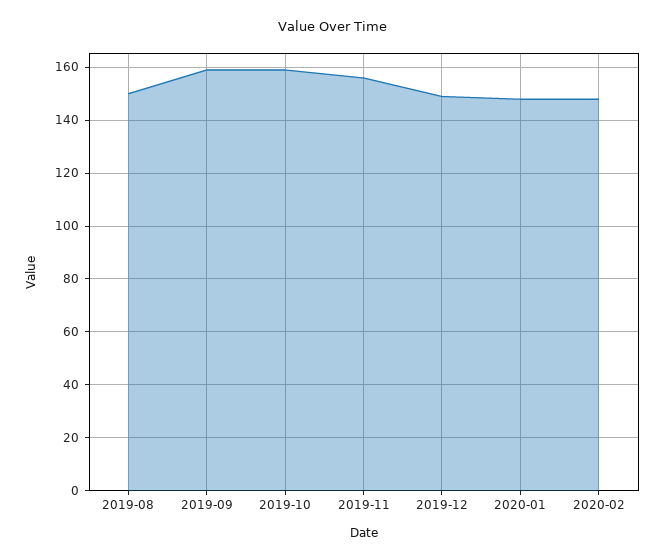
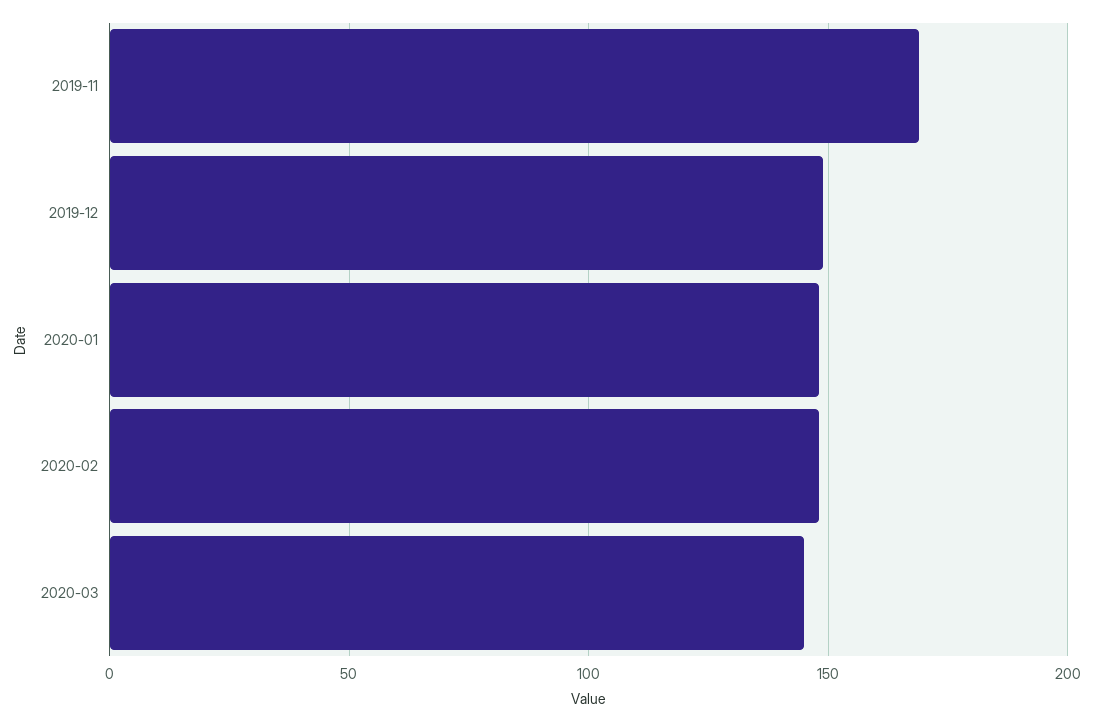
2019-08: 150 -> none
2019-09: 160 -> none
2019-10: 160 -> none
2019-11: 155 -> 170
2020-03: none -> 145

